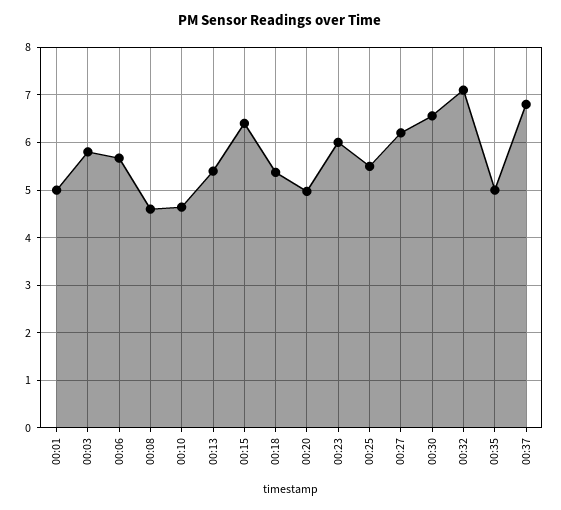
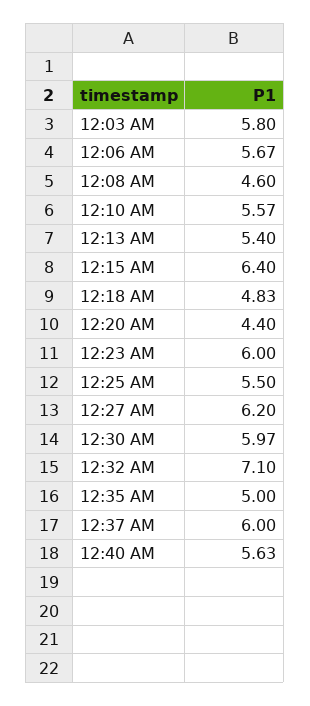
00:01: 5 -> none
00:10: 4.6 -> 5.57
00:18: 5.4 -> 4.83
00:20: 5 -> 4.4
00:30: 6.6 -> 5.97
00:37: 6.8 -> 6
12:40 AM: none -> 5.63

